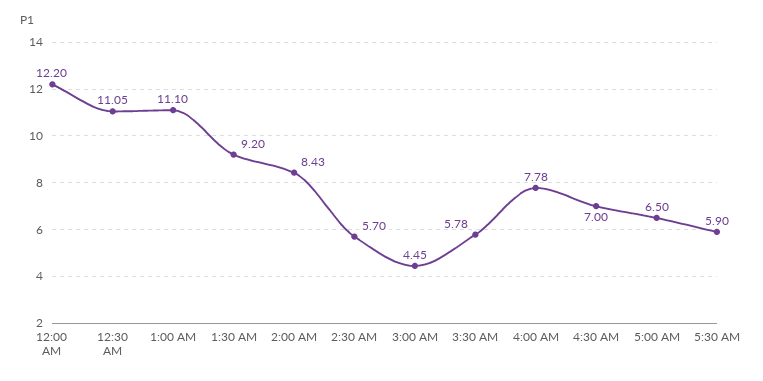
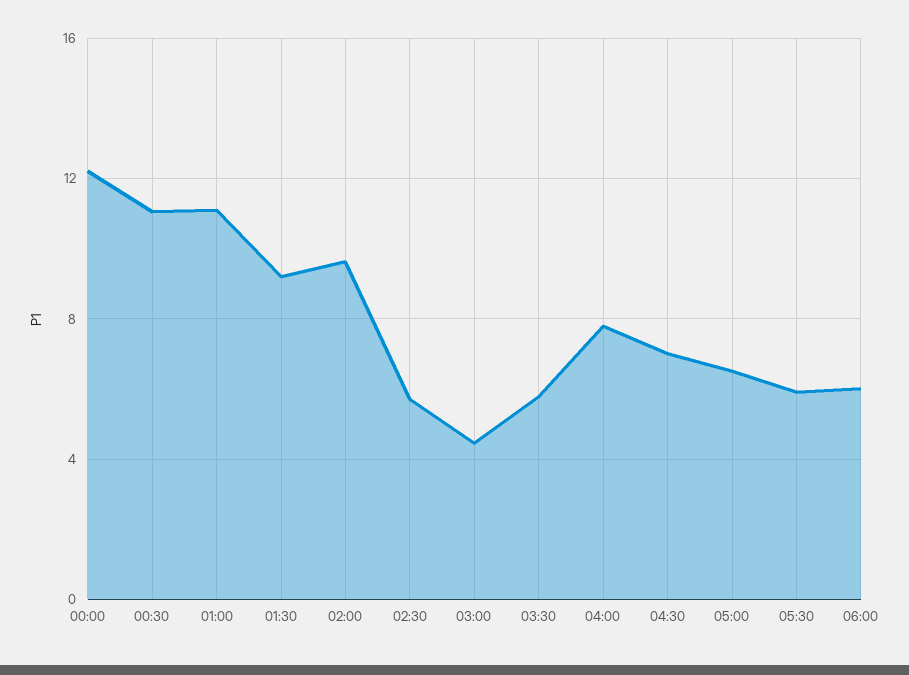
2:00 AM: 8.43 -> 9.5
06:00: none -> 6

